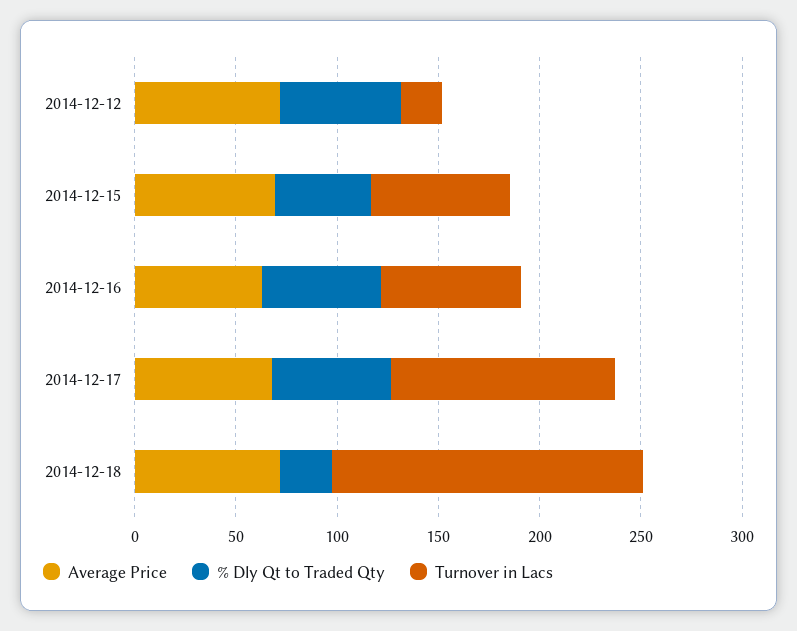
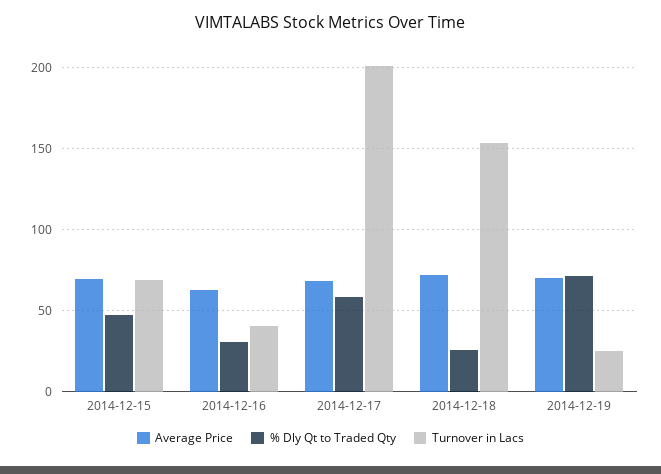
Average Price, 2014-12-12: 70 -> none
% Dly Qt to Traded Qty, 2014-12-12: 60 -> none
Turnover in Lacs, 2014-12-12: 20 -> none
% Dly Qt to Traded Qty, 2014-12-16: 60 -> 30
Turnover in Lacs, 2014-12-16: 70 -> 40
Turnover in Lacs, 2014-12-17: 110 -> 200
Average Price, 2014-12-19: none -> 70
% Dly Qt to Traded Qty, 2014-12-19: none -> 70
Turnover in Lacs, 2014-12-19: none -> 25

